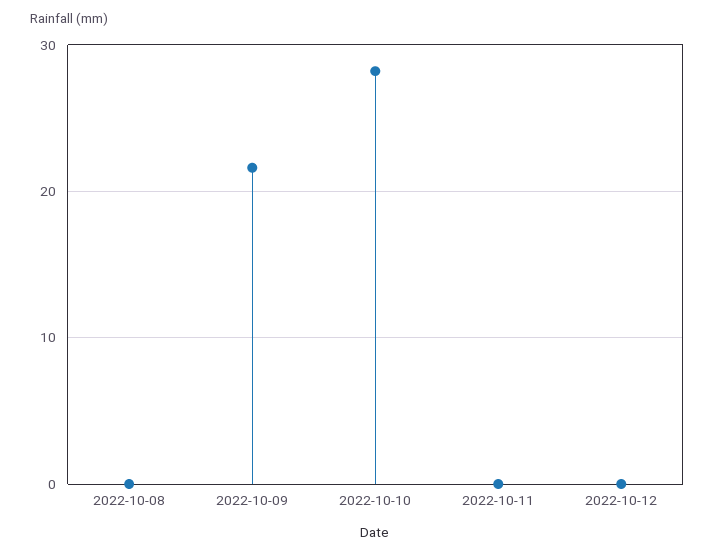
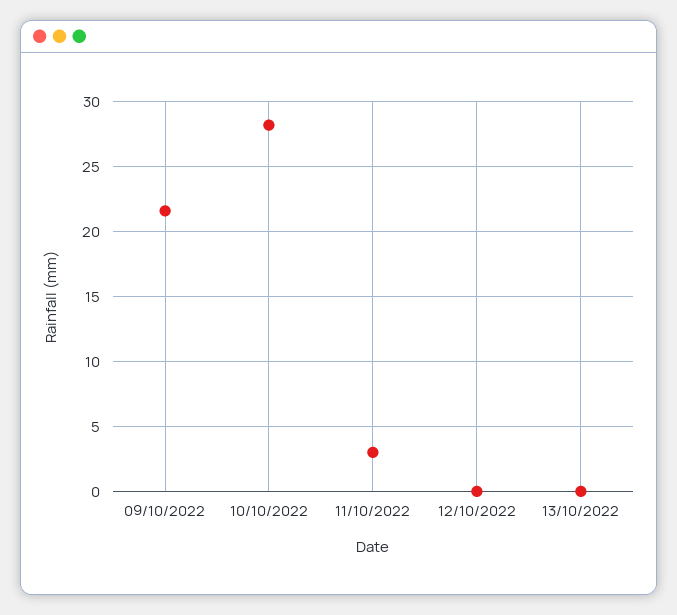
2022-10-08: 0 -> none
2022-10-11: 0 -> 3
13/10/2022: none -> 0

